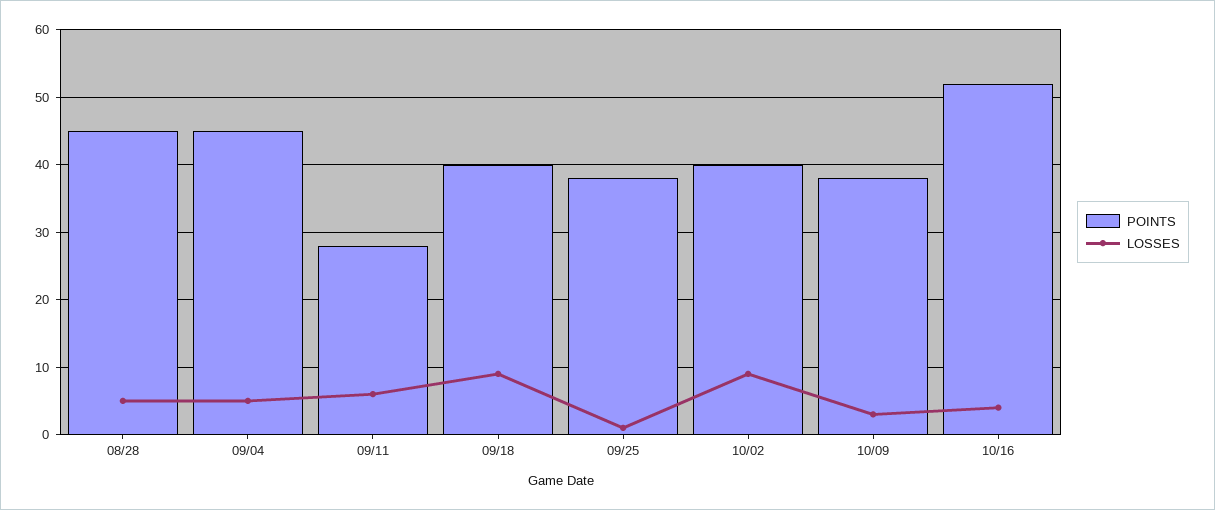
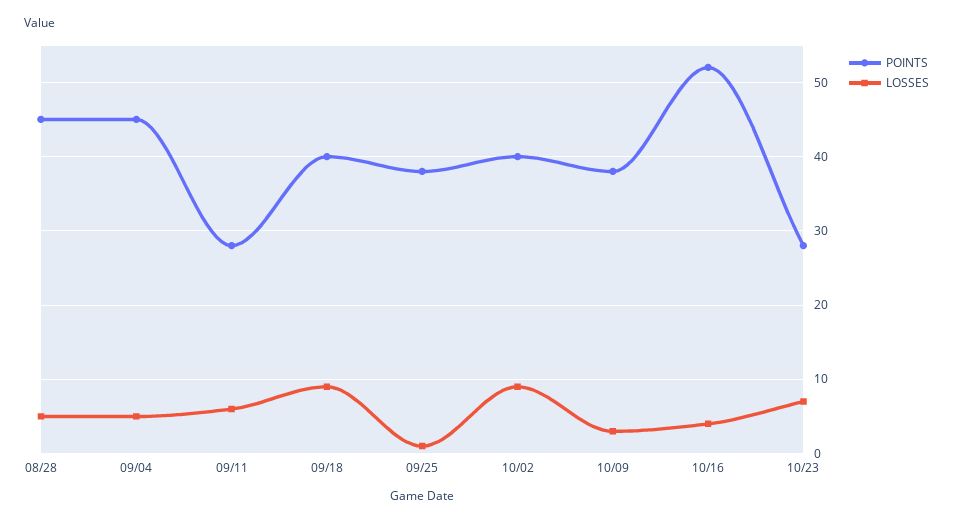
POINTS, 10/23: none -> 28
LOSSES, 10/23: none -> 7

